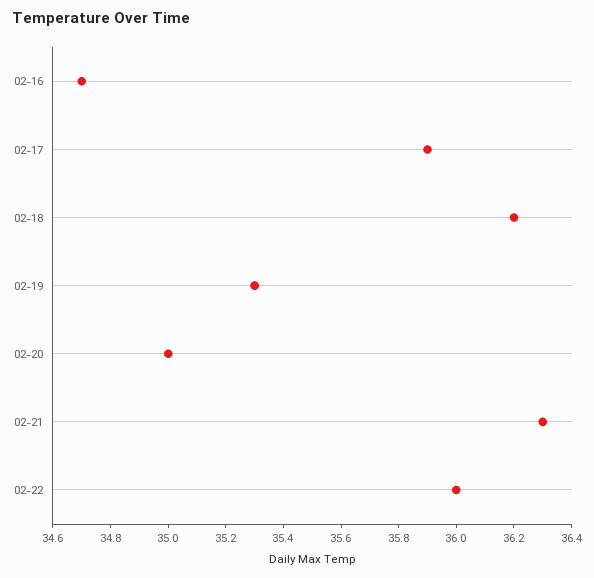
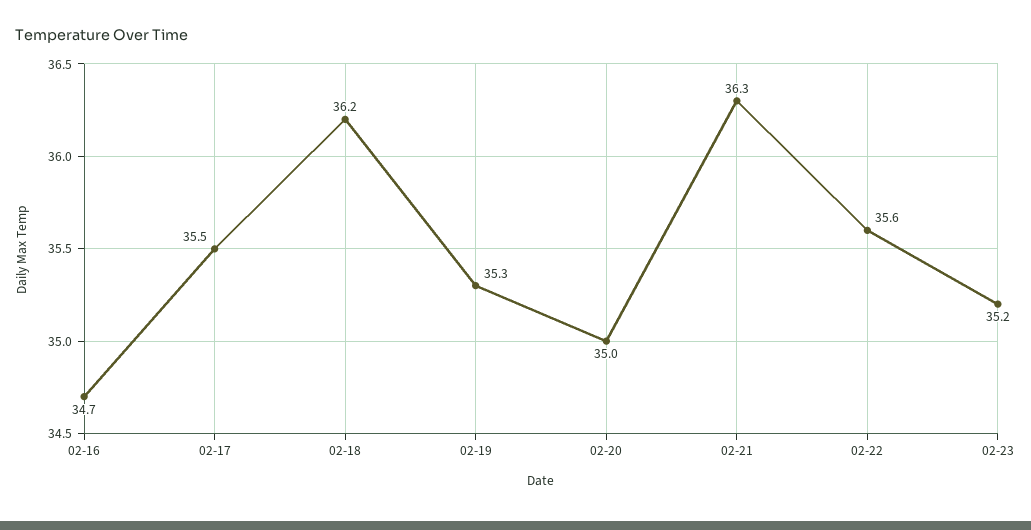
02-17: 35.9 -> 35.5
02-22: 36 -> 35.6
02-23: none -> 35.2

